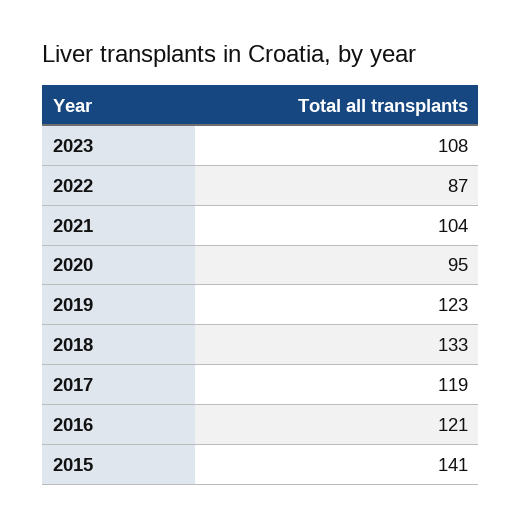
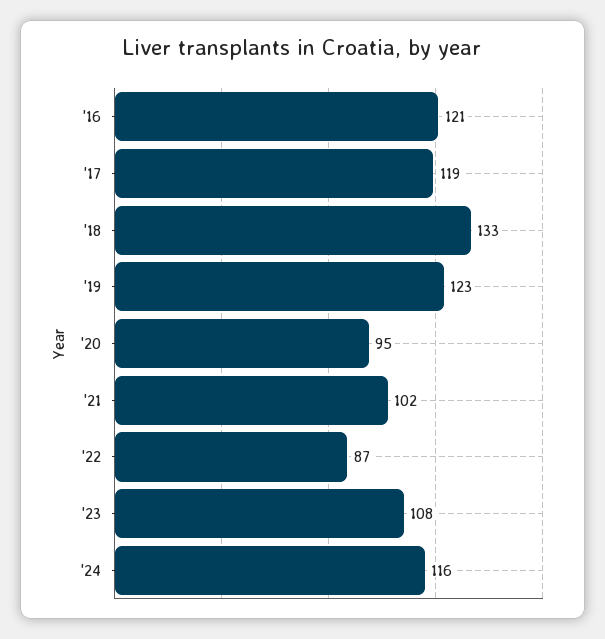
2021: 104 -> 102
2015: 141 -> none
'24: none -> 116

